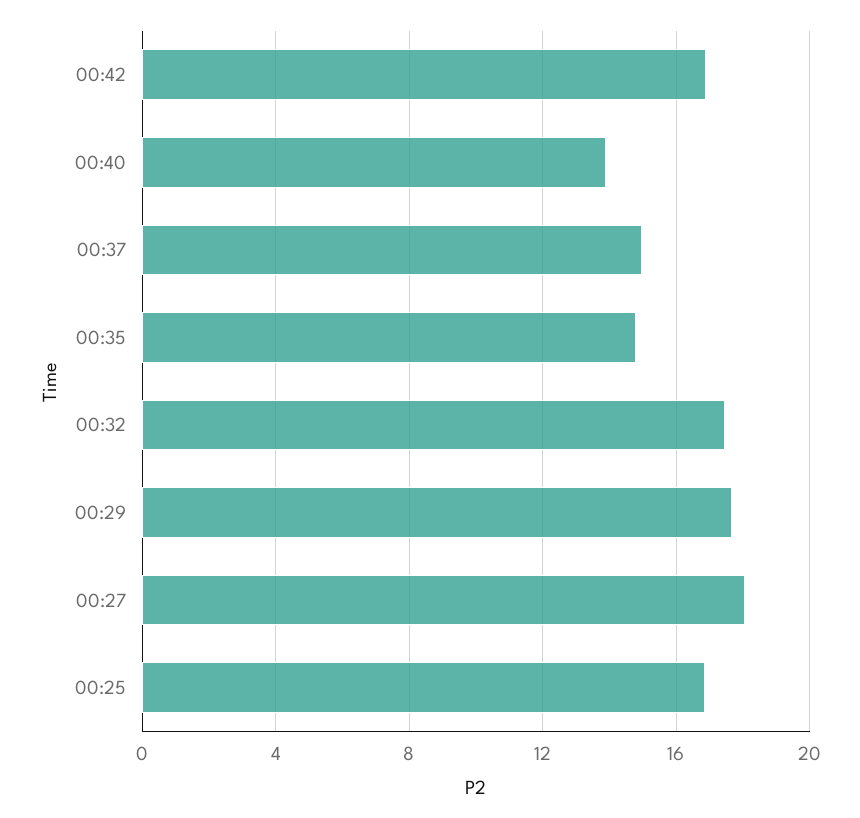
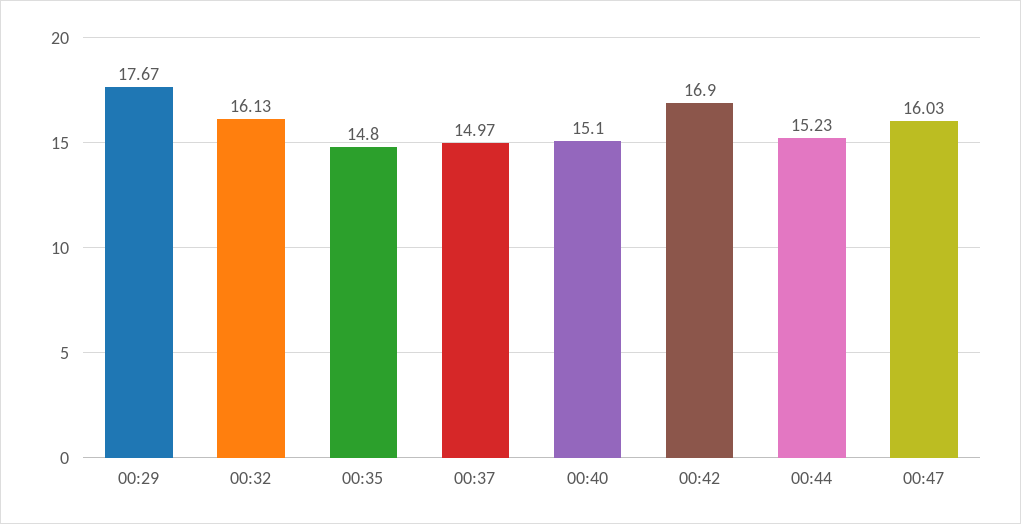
00:40: 14 -> 15.1
00:32: 17.5 -> 16.13
00:27: 18 -> none
00:25: 17 -> none
00:44: none -> 15.23
00:47: none -> 16.03

